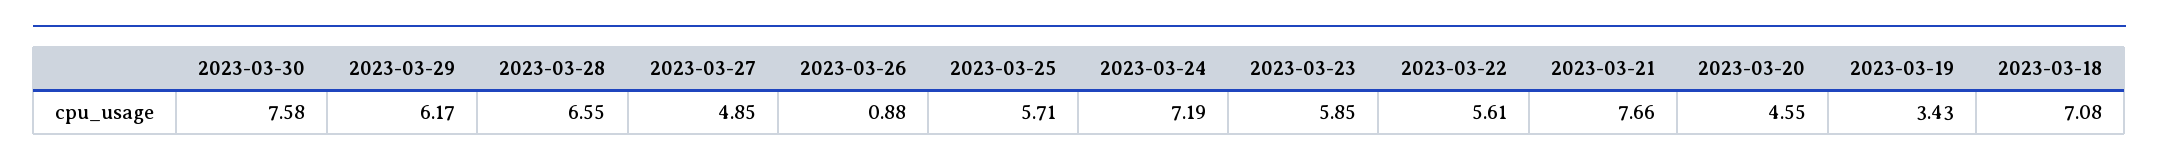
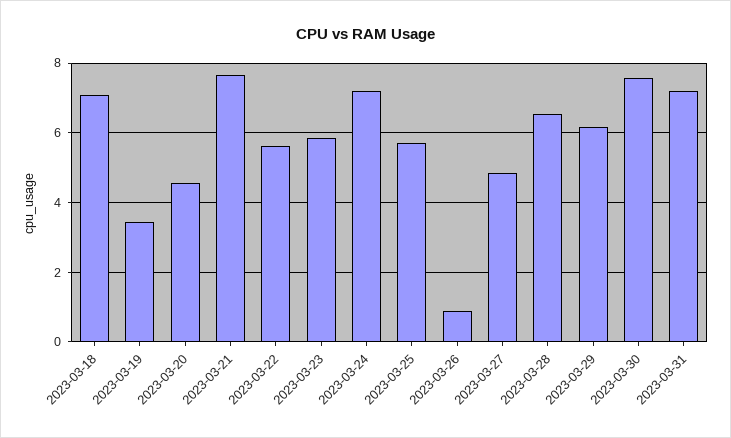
2023-03-31: none -> 7.2

